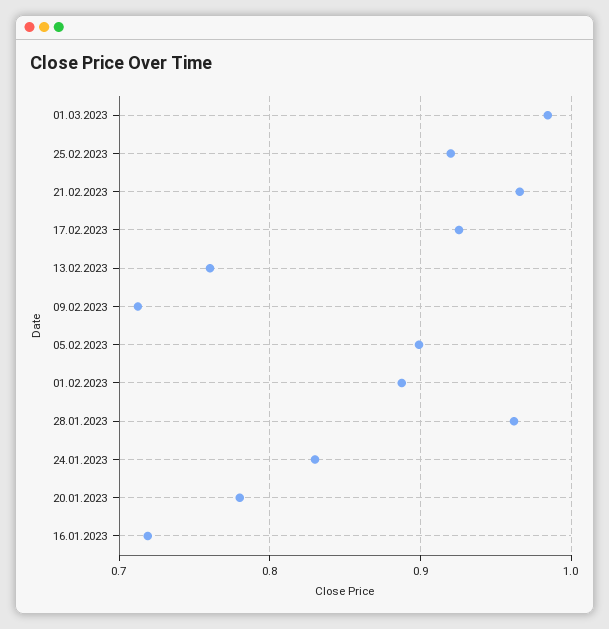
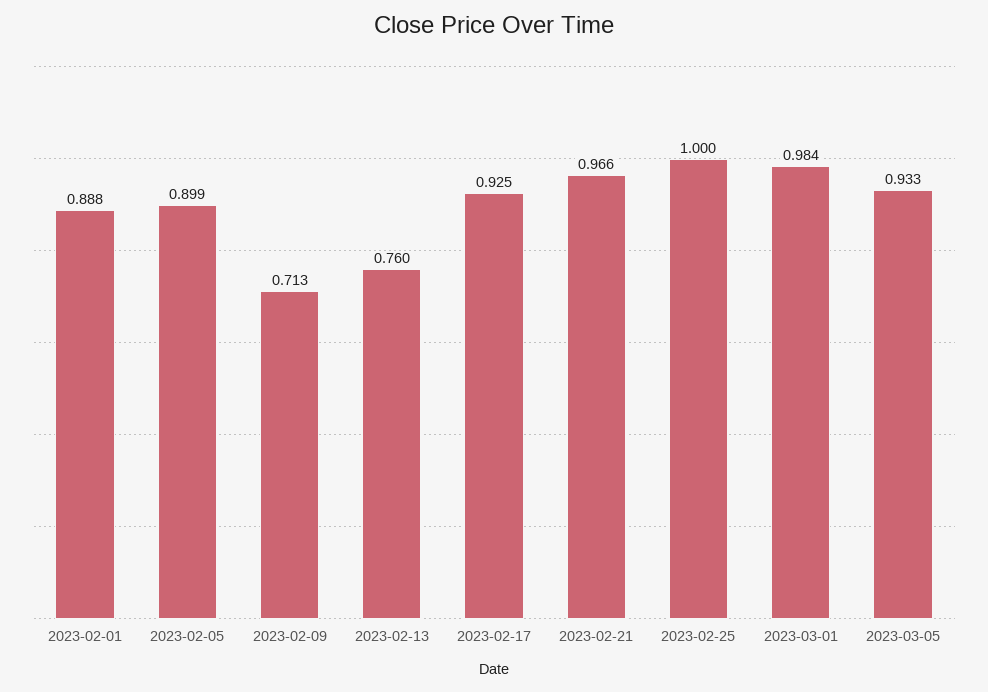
25.02.2023: 0.92 -> 1
28.01.2023: 0.96 -> none
24.01.2023: 0.83 -> none
20.01.2023: 0.78 -> none
16.01.2023: 0.72 -> none
2023-03-05: none -> 0.933

